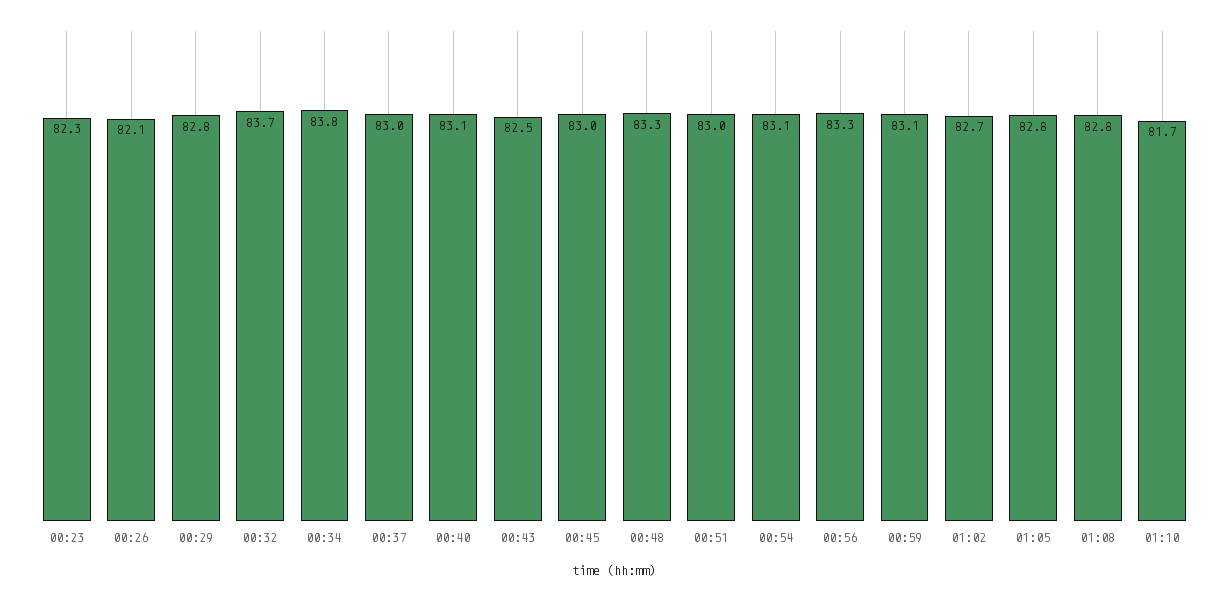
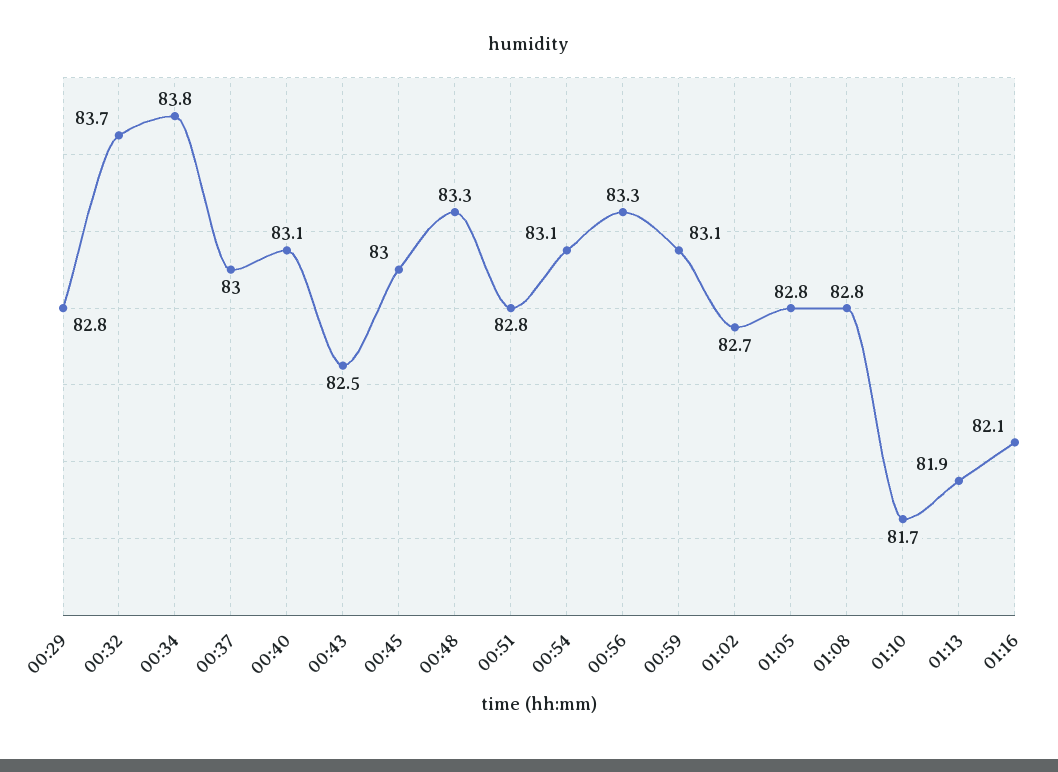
00:23: 82.3 -> none
00:26: 82.1 -> none
00:51: 83 -> 82.8
01:13: none -> 81.9
01:16: none -> 82.1

